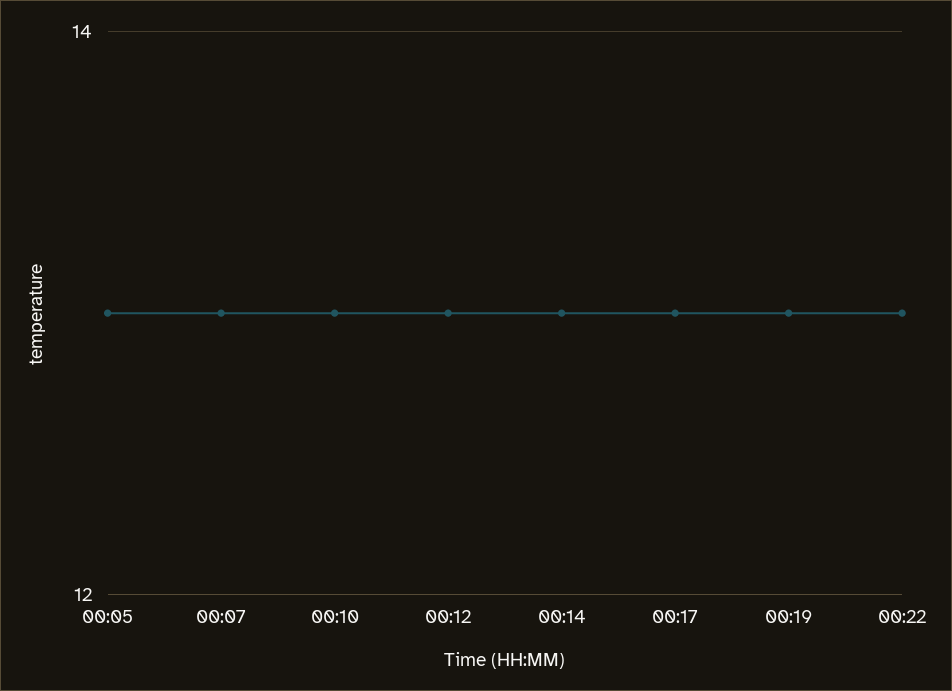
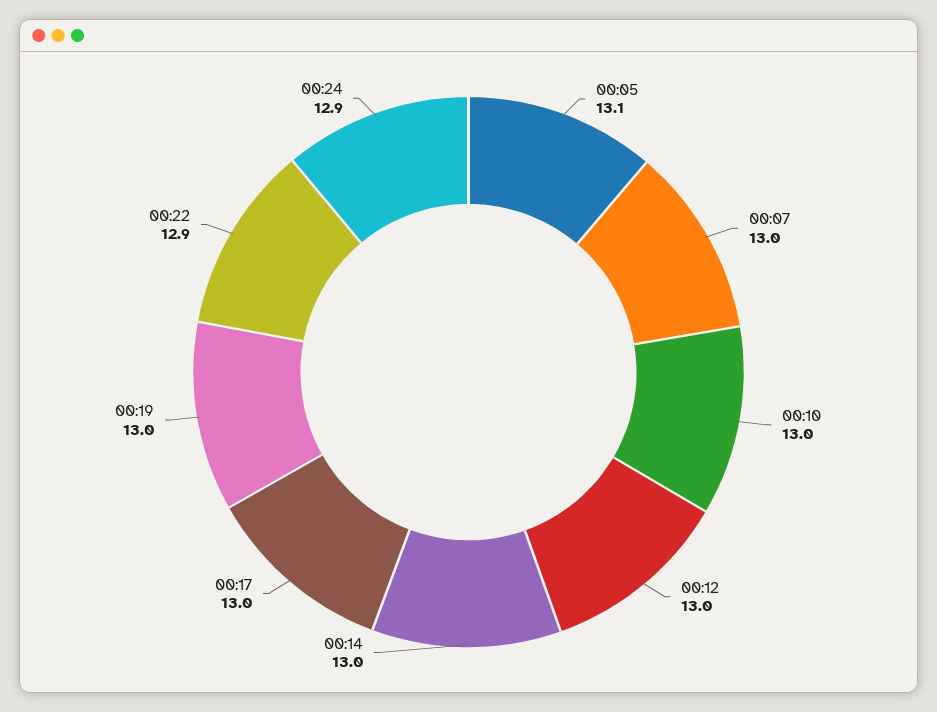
00:05: 13 -> 13.1
00:22: 13 -> 12.9
00:24: none -> 12.9

